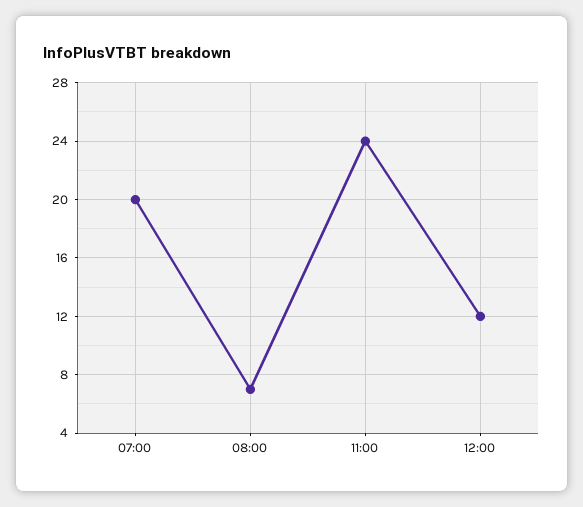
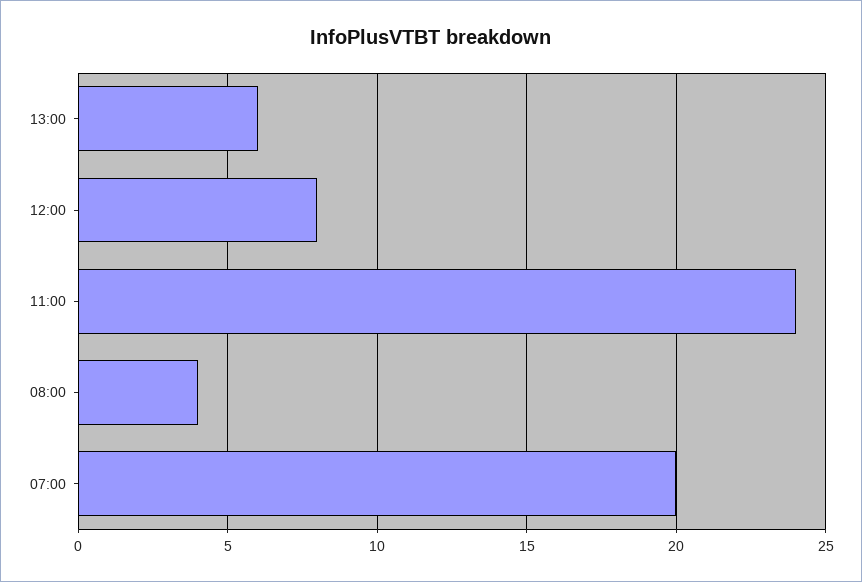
08:00: 7 -> 4
12:00: 12 -> 8
13:00: none -> 6

